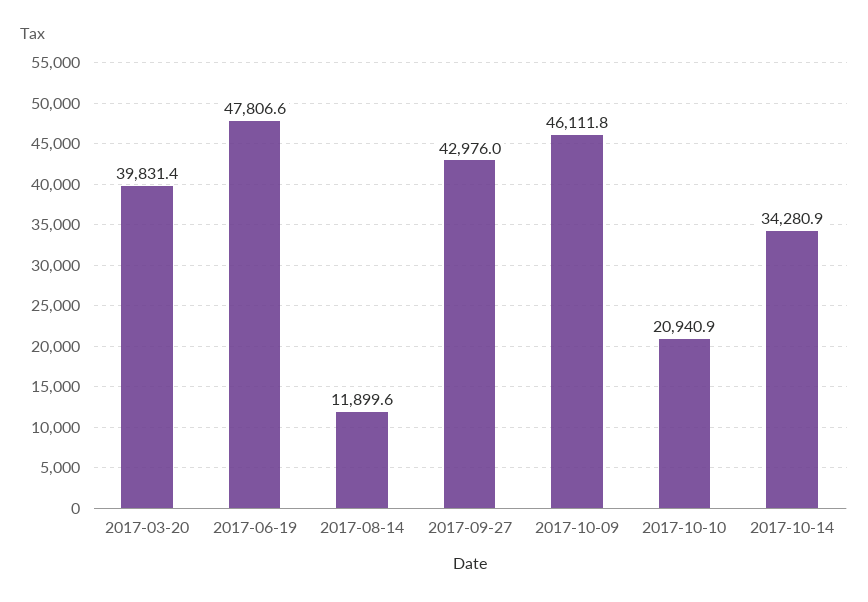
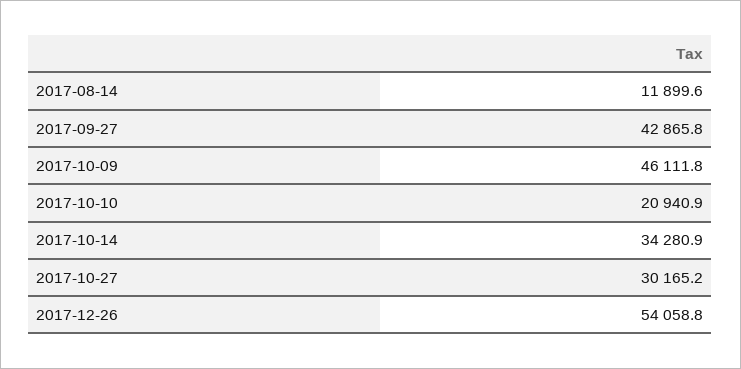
2017-03-20: 39831.4 -> none
2017-06-19: 47806.6 -> none
2017-09-27: 42976 -> 42865.8
2017-10-27: none -> 30165.2
2017-12-26: none -> 54058.8

